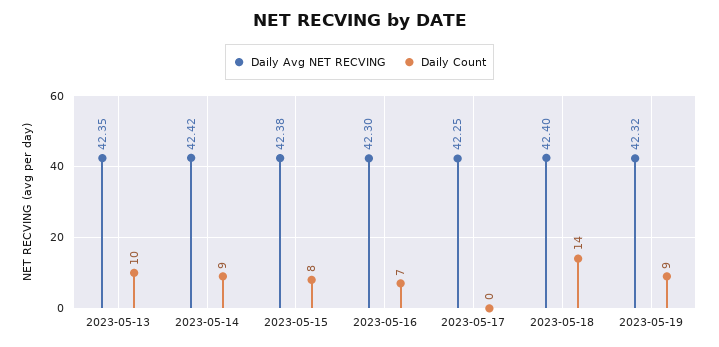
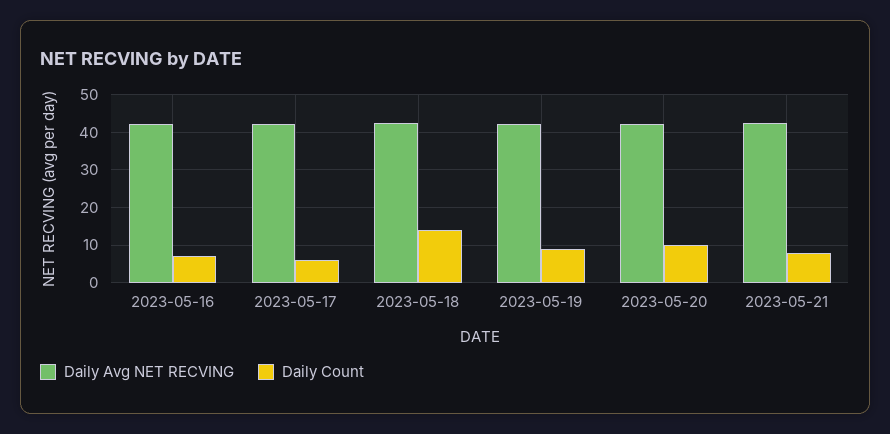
Daily Avg NET RECVING, 2023-05-13: 42.35 -> none
Daily Count, 2023-05-13: 10 -> none
Daily Avg NET RECVING, 2023-05-14: 42.42 -> none
Daily Count, 2023-05-14: 9 -> none
Daily Avg NET RECVING, 2023-05-15: 42.38 -> none
Daily Count, 2023-05-15: 8 -> none
Daily Count, 2023-05-17: 0 -> 6
Daily Avg NET RECVING, 2023-05-20: none -> 42
Daily Count, 2023-05-20: none -> 10
Daily Avg NET RECVING, 2023-05-21: none -> 42
Daily Count, 2023-05-21: none -> 8

